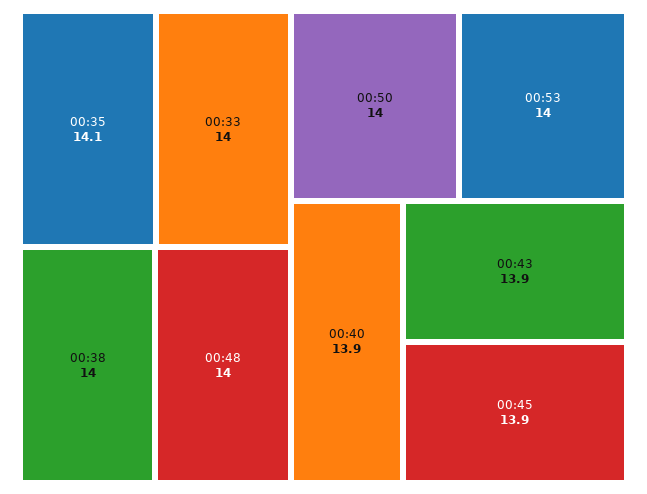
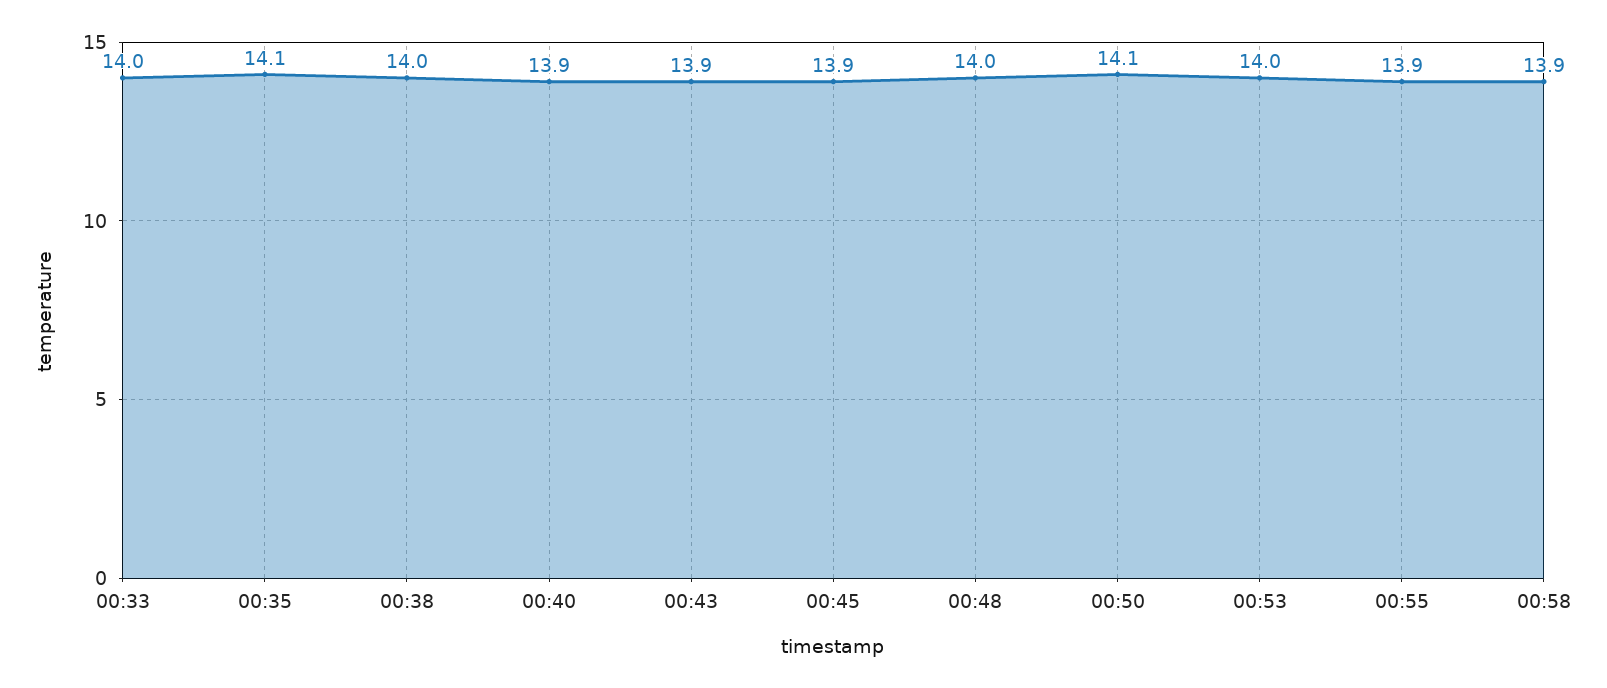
00:50: 14 -> 14.1
00:55: none -> 13.9
00:58: none -> 13.9

